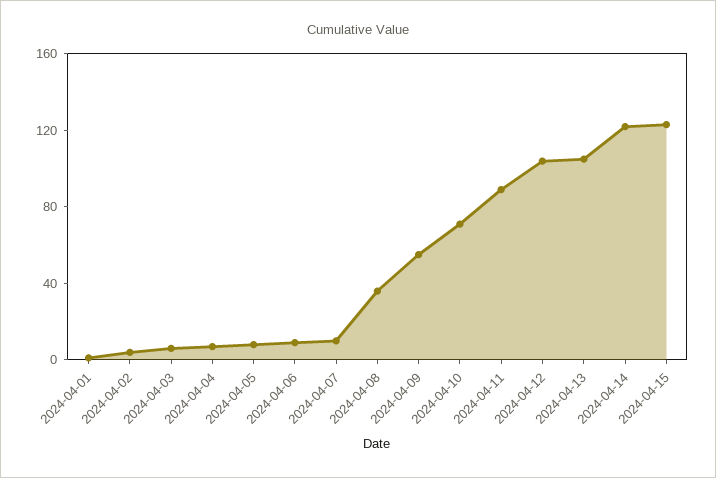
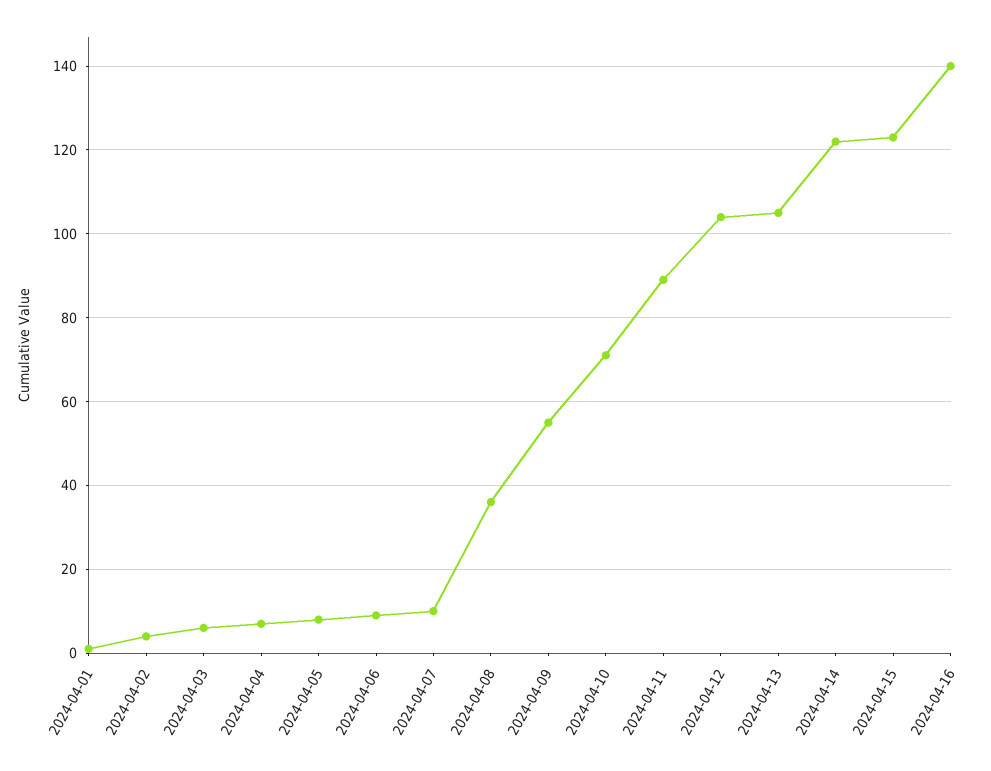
2024-04-16: none -> 140

